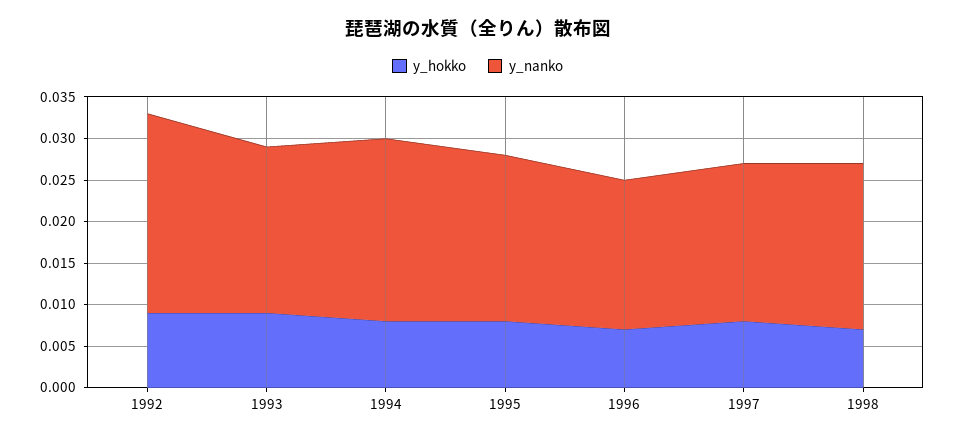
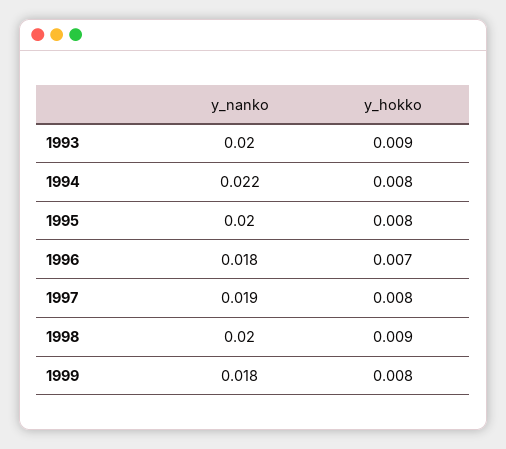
y_hokko, 1992: 0.009 -> none
y_nanko, 1992: 0.024 -> none
y_hokko, 1998: 0.007 -> 0.009
y_nanko, 1999: none -> 0.018
y_hokko, 1999: none -> 0.008

